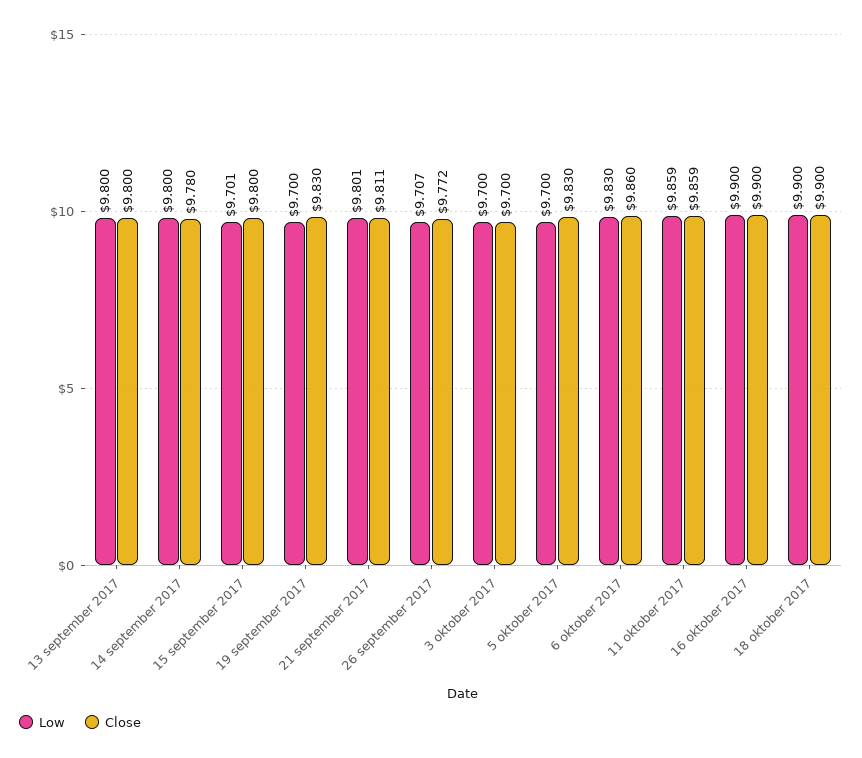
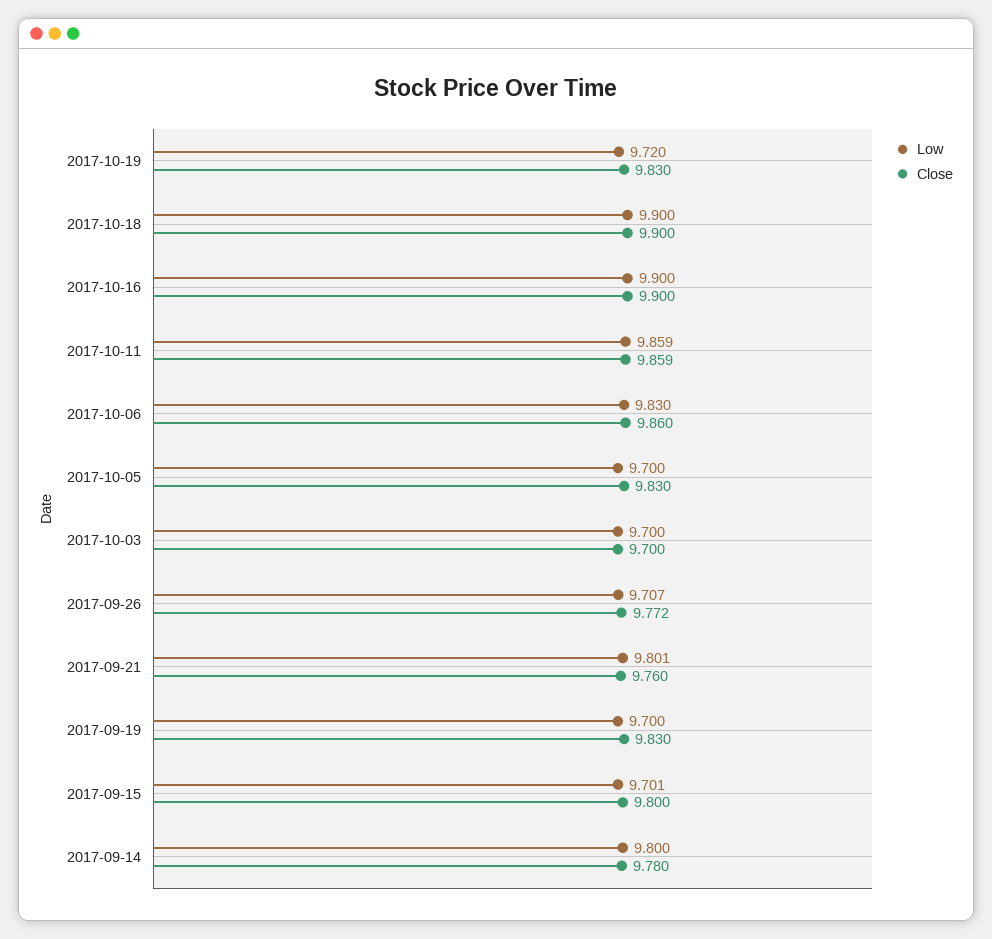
Low, 13 september 2017: 9.8 -> none
Close, 13 september 2017: 9.8 -> none
Close, 21 september 2017: 9.811 -> 9.76
Low, 2017-10-19: none -> 9.72
Close, 2017-10-19: none -> 9.83

